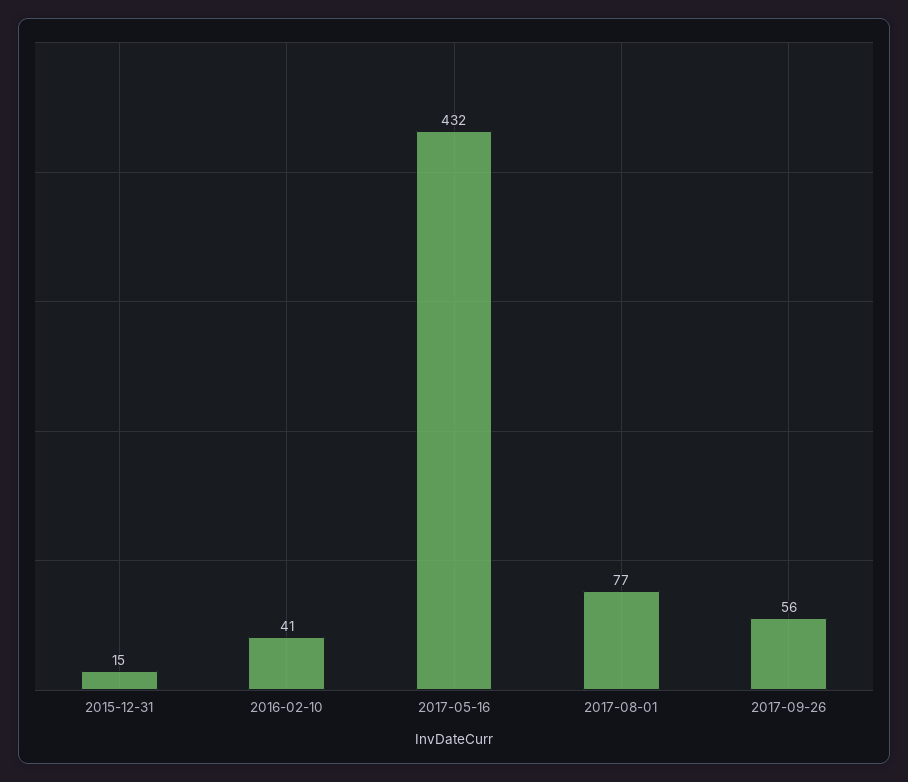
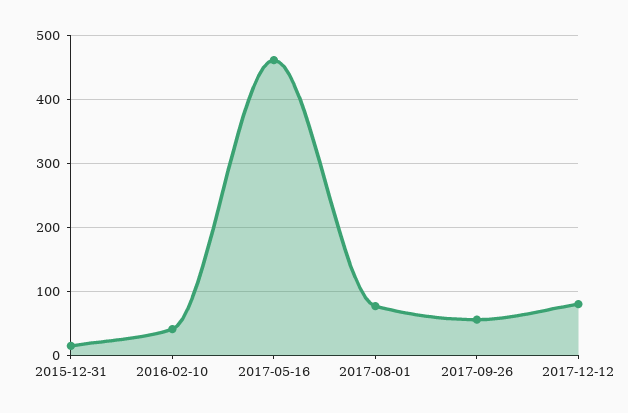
2017-05-16: 432 -> 460
2017-12-12: none -> 80

